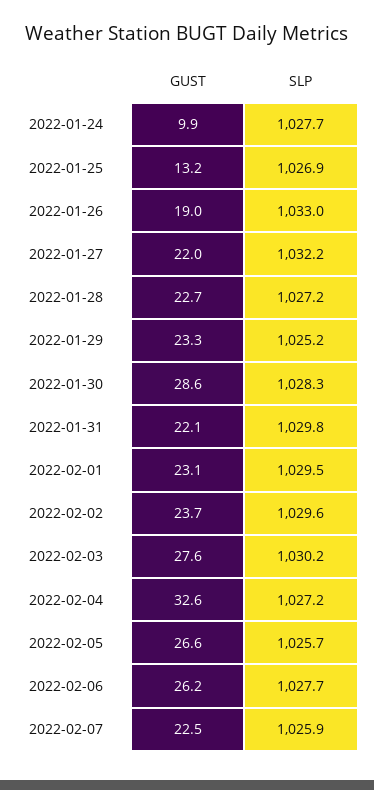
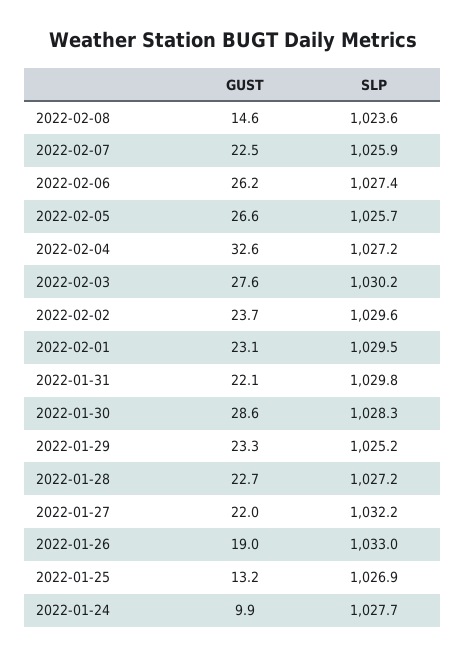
SLP, 2022-02-06: 1027.7 -> 1027.4
GUST, 2022-02-08: none -> 14.6
SLP, 2022-02-08: none -> 1023.6

